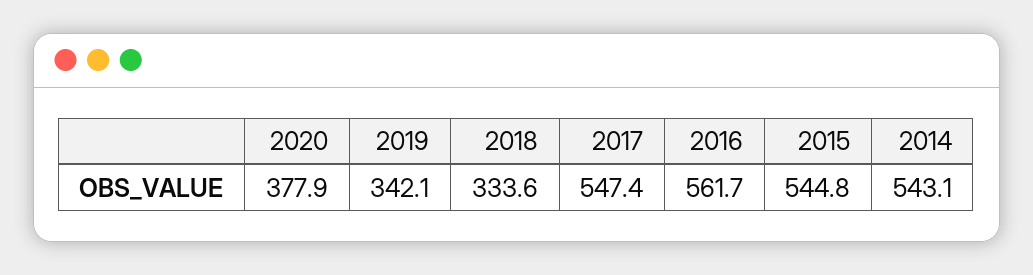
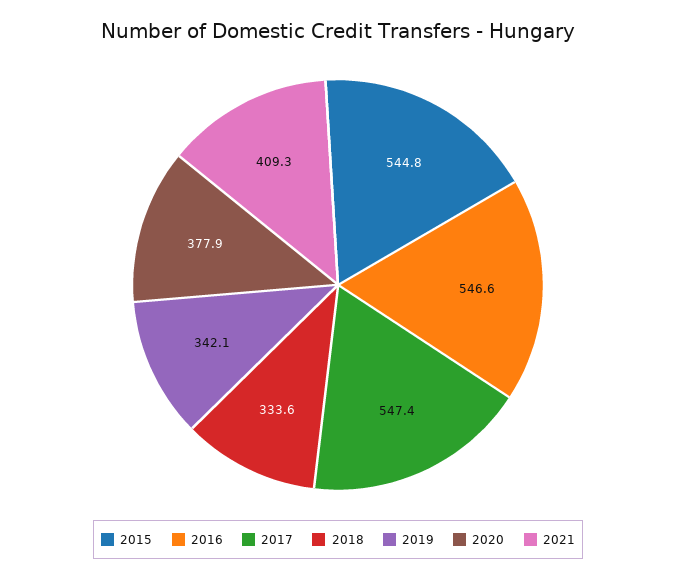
2016: 561.7 -> 546.6
2014: 543.1 -> none
2021: none -> 409.3

